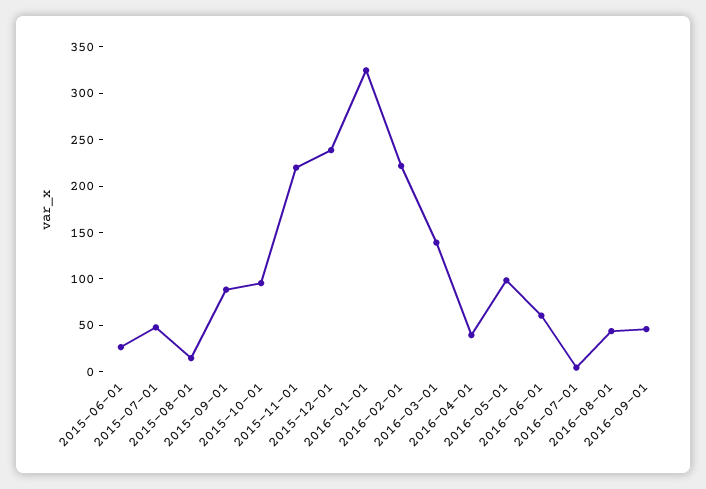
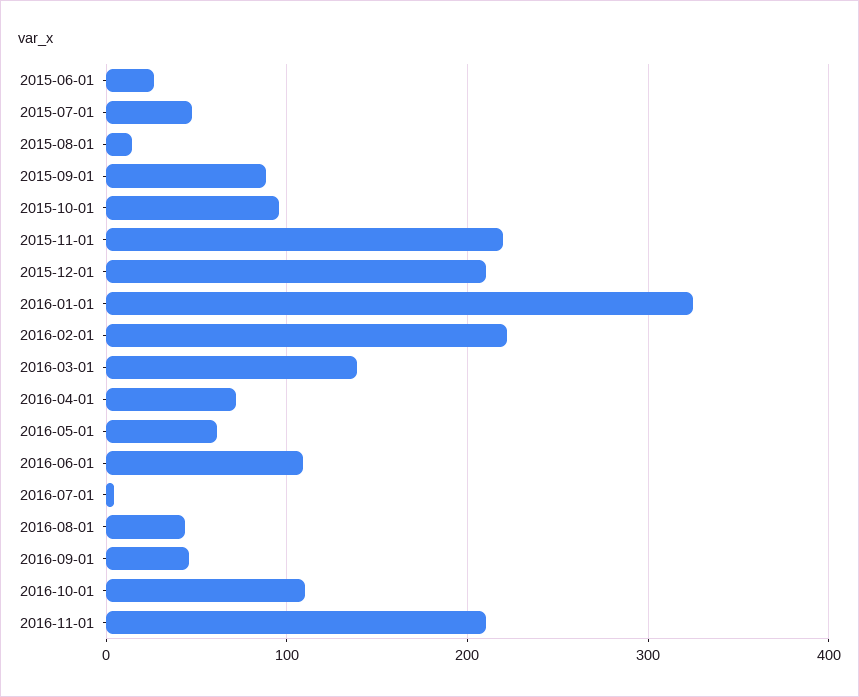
2015-12-01: 240 -> 210
2016-04-01: 40 -> 70
2016-05-01: 100 -> 60
2016-06-01: 60 -> 110
2016-10-01: none -> 110
2016-11-01: none -> 210

